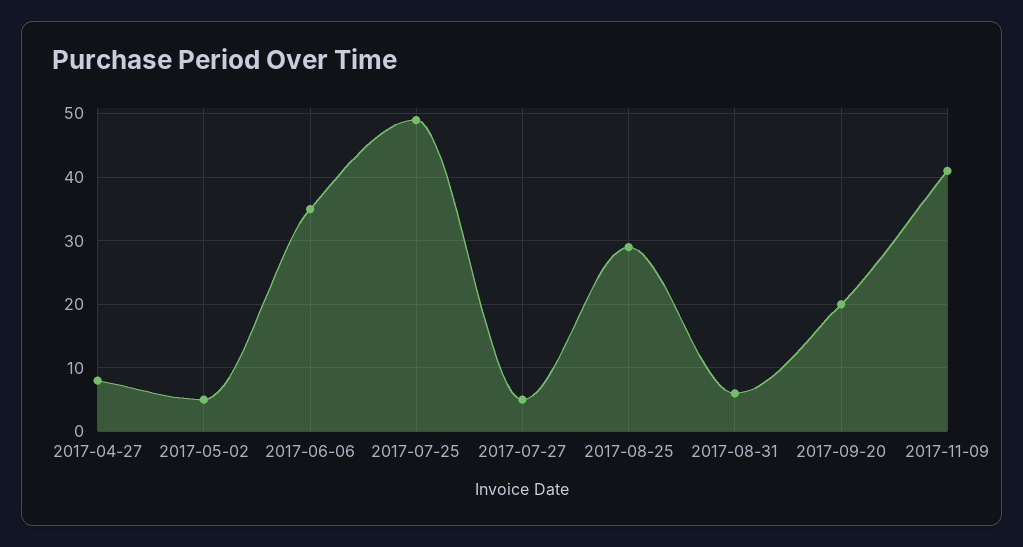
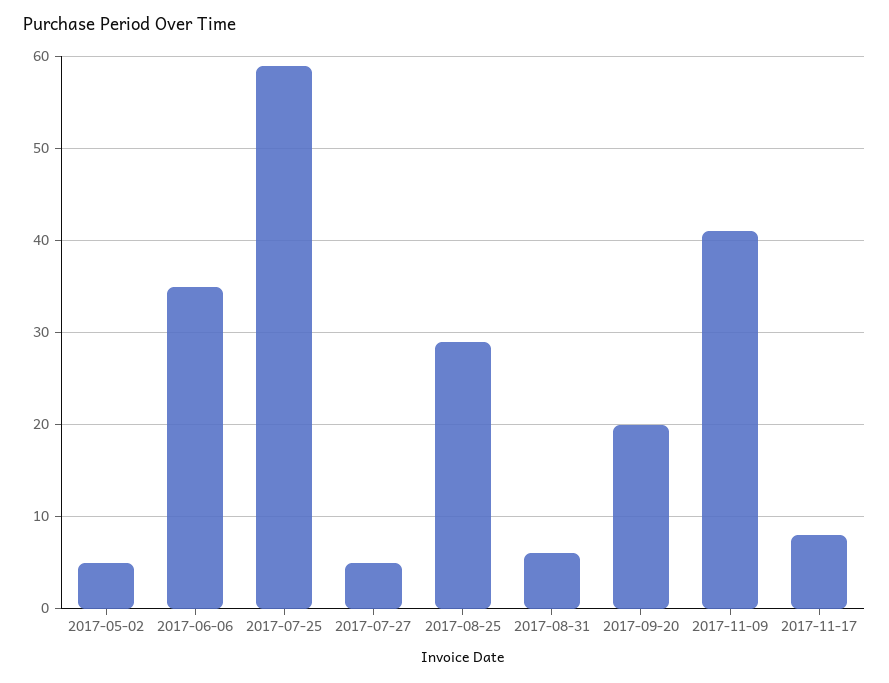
2017-04-27: 8 -> none
2017-07-25: 49 -> 59
2017-11-17: none -> 8

